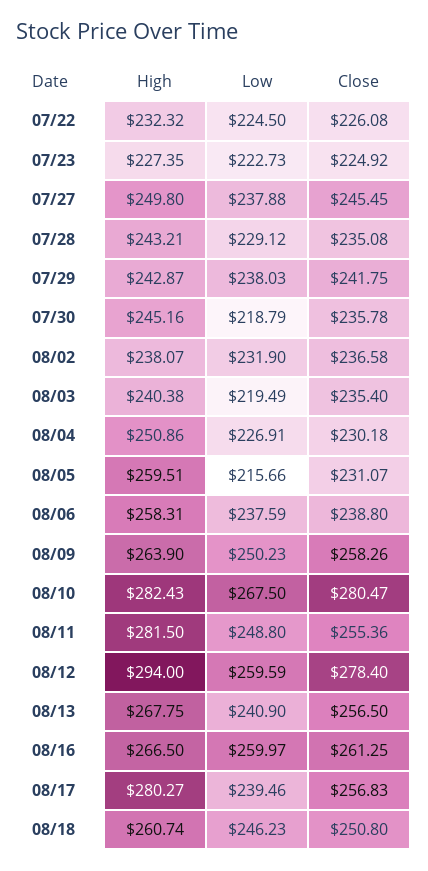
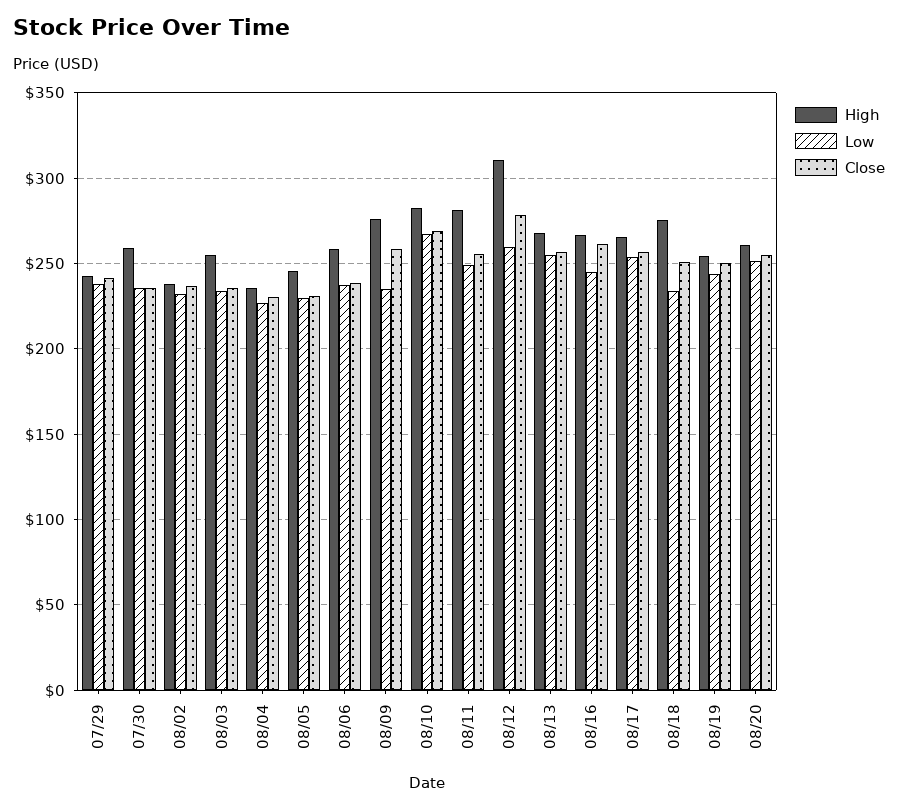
High, 07/22: 232.32 -> none
Low, 07/22: 224.5 -> none
Close, 07/22: 226.08 -> none
High, 07/23: 227.35 -> none
Low, 07/23: 222.73 -> none
Close, 07/23: 224.92 -> none
High, 07/27: 249.8 -> none
Low, 07/27: 237.88 -> none
Close, 07/27: 245.45 -> none
High, 07/28: 243.21 -> none
Low, 07/28: 229.12 -> none
Close, 07/28: 235.08 -> none
High, 07/30: 245.16 -> 260
Low, 07/30: 218.79 -> 235
High, 08/03: 240.38 -> 255
Low, 08/03: 219.49 -> 235
High, 08/04: 250.86 -> 235
High, 08/05: 259.51 -> 245
Low, 08/05: 215.66 -> 230
High, 08/09: 263.9 -> 275
Low, 08/09: 250.23 -> 235
Close, 08/10: 280.47 -> 270
High, 08/12: 294 -> 310
Low, 08/13: 240.9 -> 255
Low, 08/16: 259.97 -> 245
High, 08/17: 280.27 -> 265
Low, 08/17: 239.46 -> 255
High, 08/18: 260.74 -> 275
Low, 08/18: 246.23 -> 235
High, 08/19: none -> 255
Low, 08/19: none -> 245
Close, 08/19: none -> 250
High, 08/20: none -> 260
Low, 08/20: none -> 250
Close, 08/20: none -> 255

